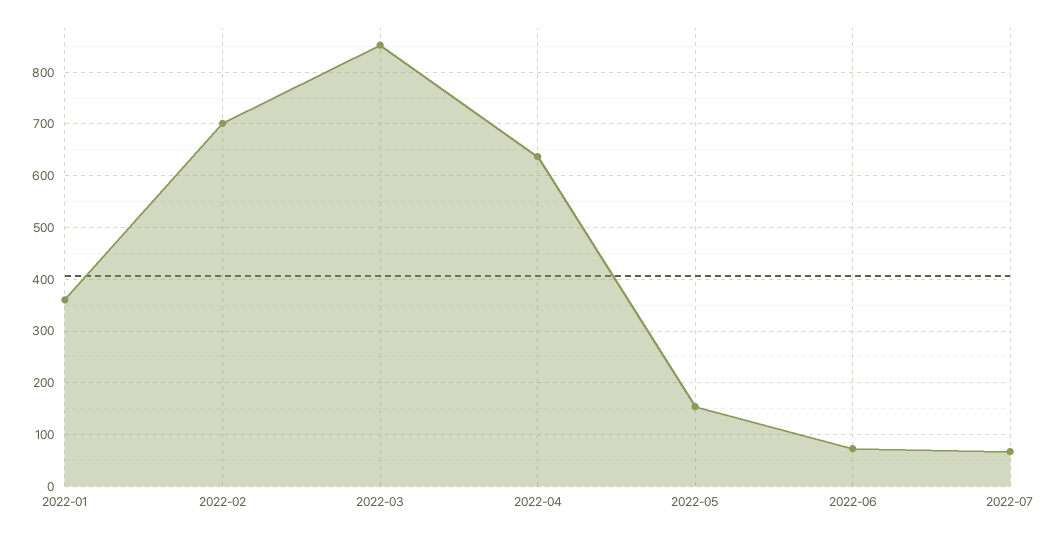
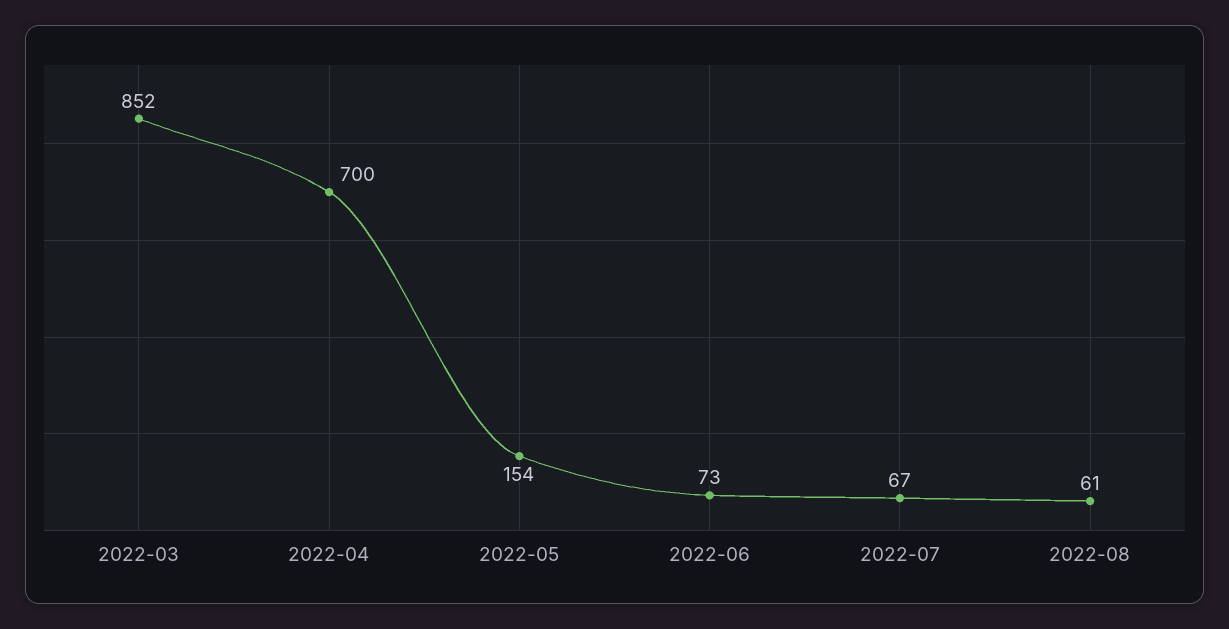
2022-01: 360 -> none
2022-02: 700 -> none
2022-04: 640 -> 700
2022-08: none -> 61

